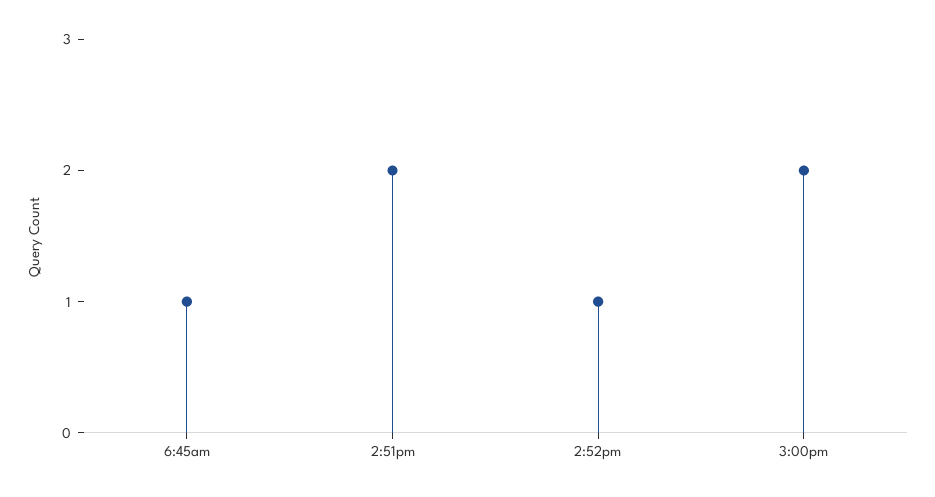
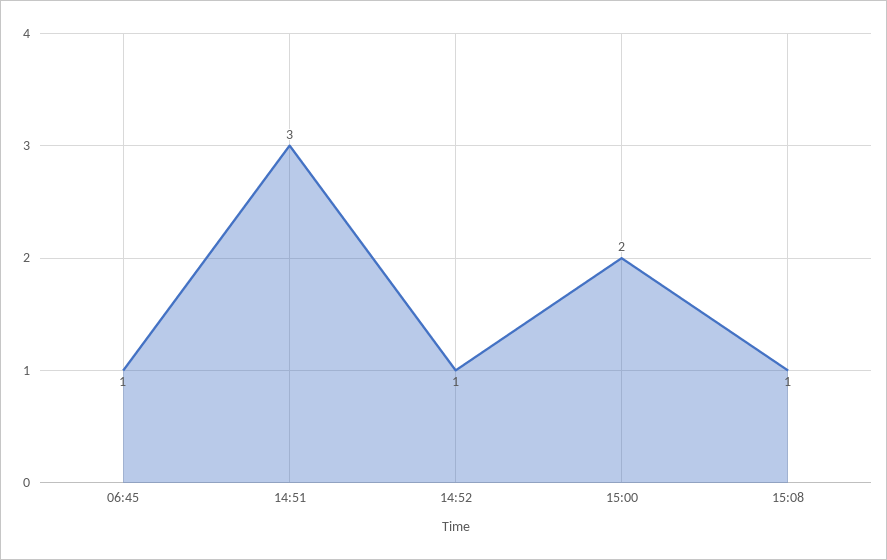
2:51pm: 2 -> 3
15:08: none -> 1

